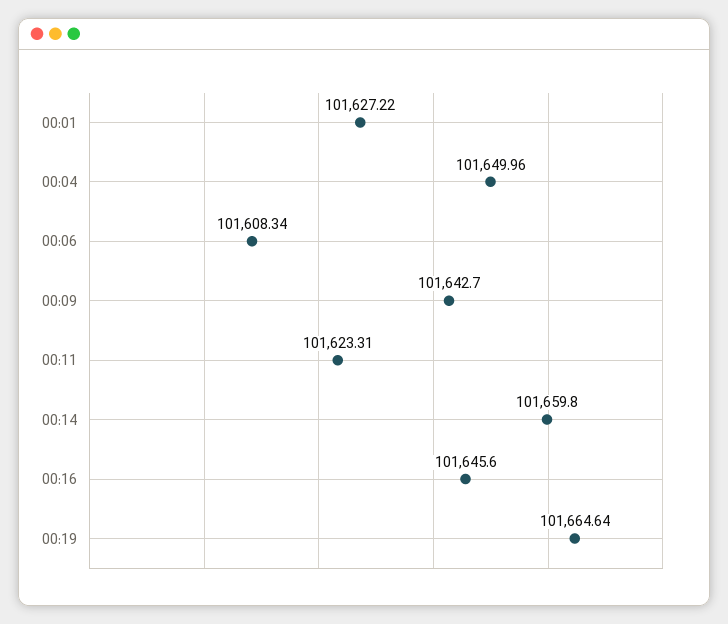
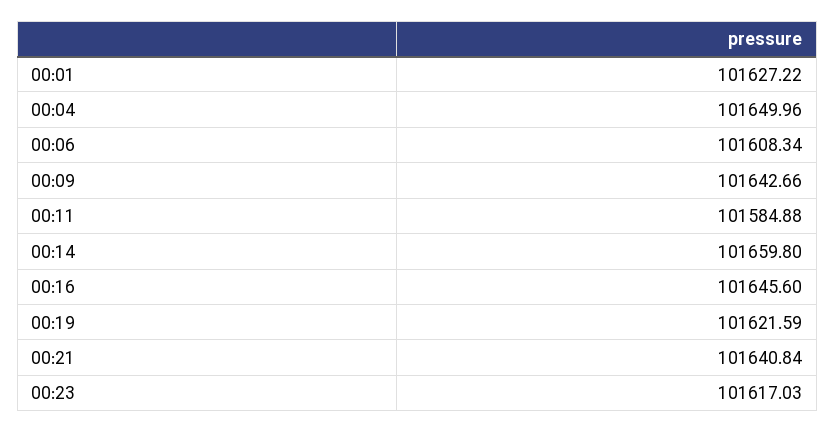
00:09: 101642.7 -> 101642.66
00:11: 101623.31 -> 101584.88
00:19: 101664.64 -> 101621.59
00:21: none -> 101640.84
00:23: none -> 101617.03

